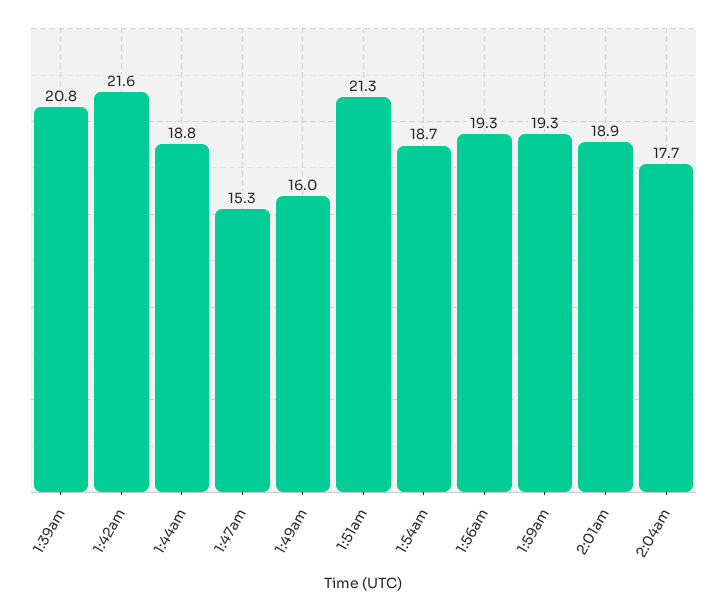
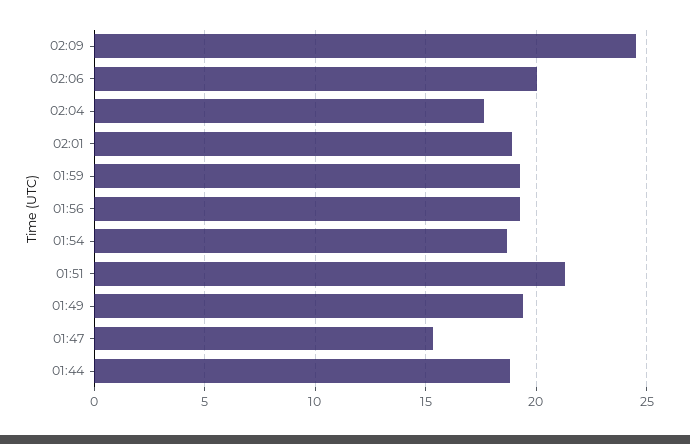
1:39am: 20.8 -> none
1:42am: 21.6 -> none
1:49am: 16 -> 19.5
02:09: none -> 24.5
02:06: none -> 20

